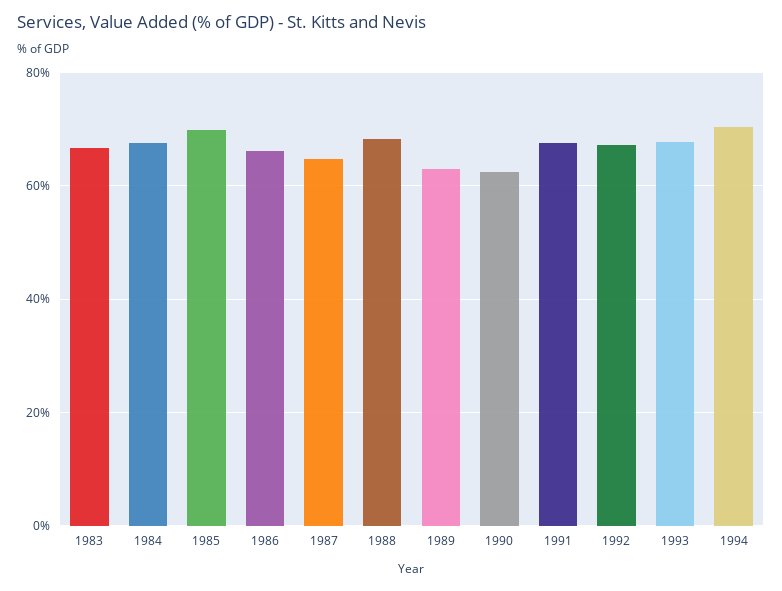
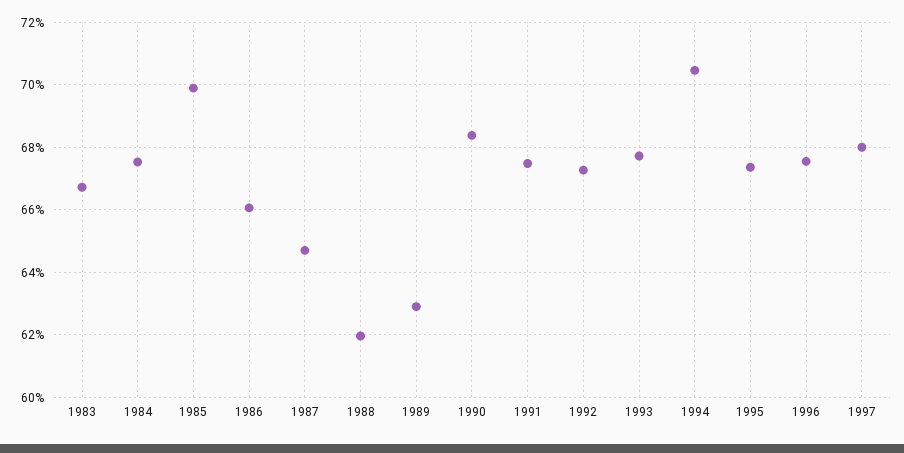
1988: 68 -> 62
1990: 62 -> 68.4
1995: none -> 67.4
1996: none -> 67.6
1997: none -> 68

